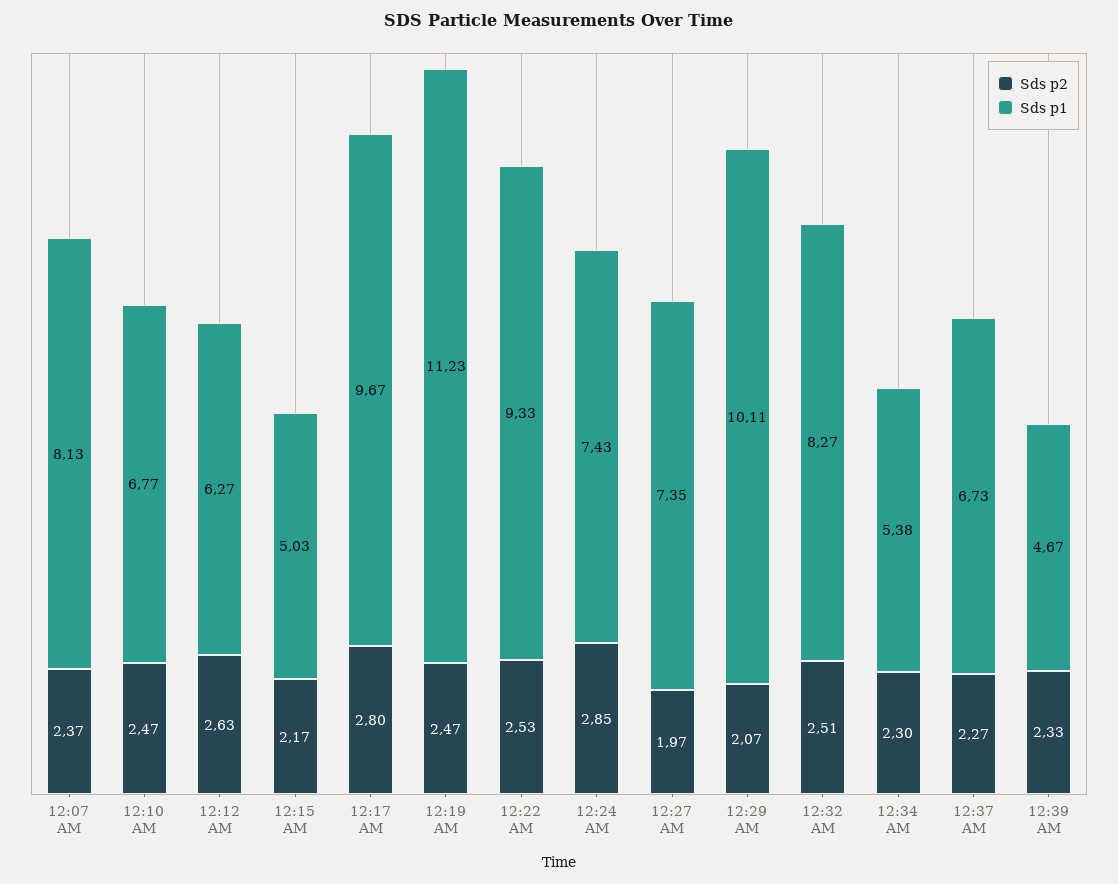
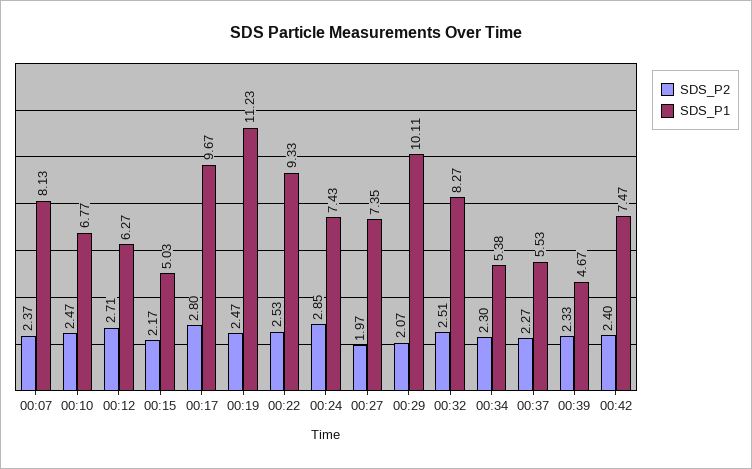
Sds p2, 12:12 AM: 2.63 -> 2.71
Sds p1, 12:37 AM: 6.73 -> 5.53
Sds p2, 00:42: none -> 2.4
Sds p1, 00:42: none -> 7.47

